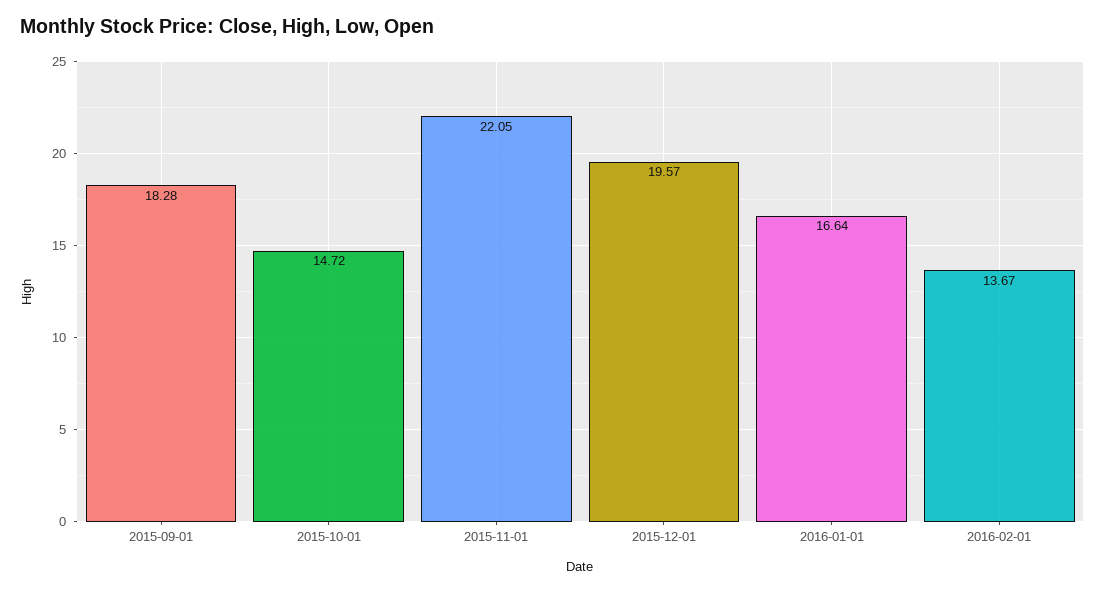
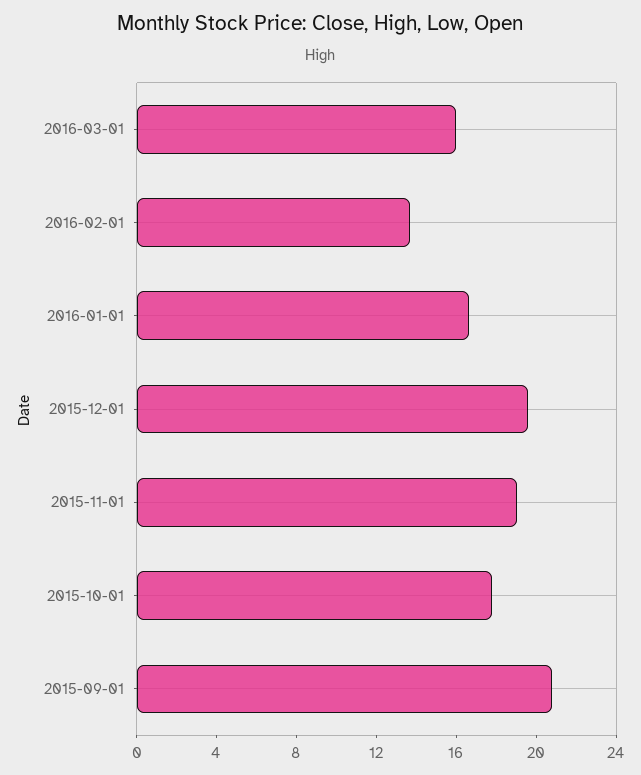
2015-09-01: 18.28 -> 21
2015-10-01: 14.72 -> 18
2015-11-01: 22.05 -> 19
2016-03-01: none -> 16

